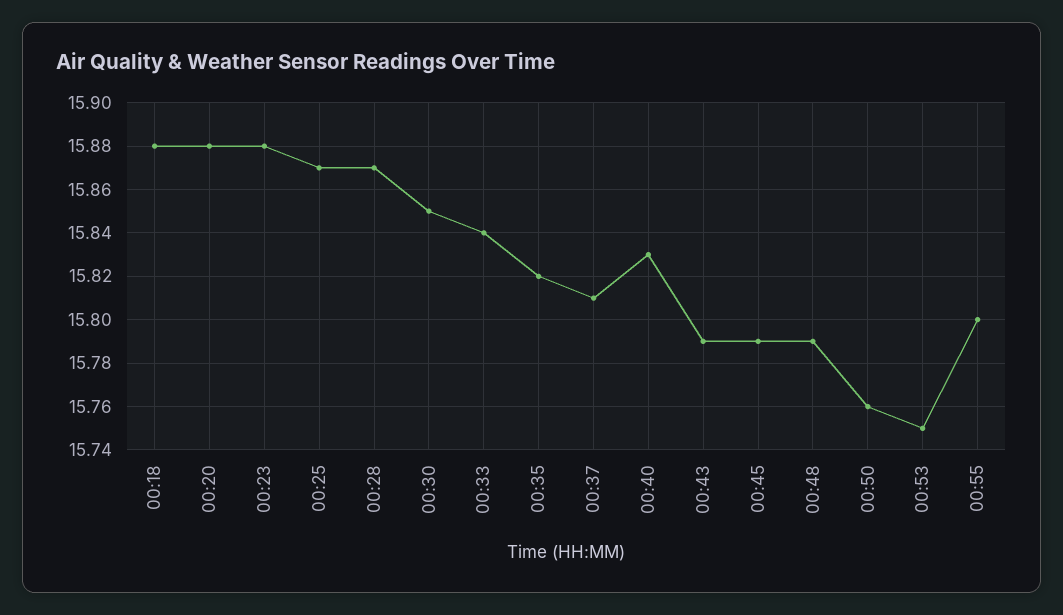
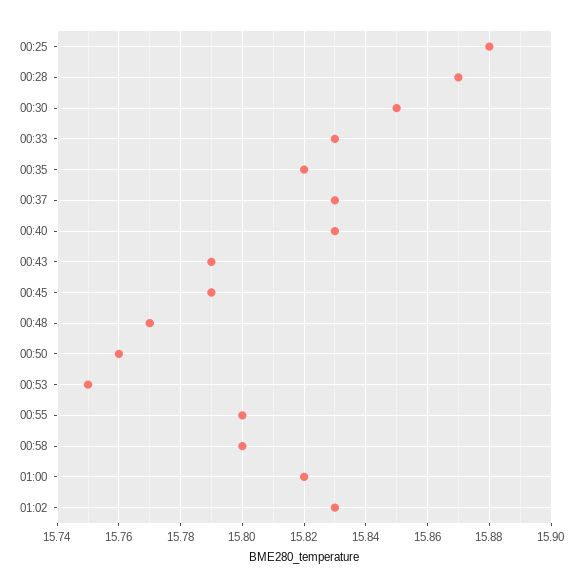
00:18: 15.88 -> none
00:20: 15.88 -> none
00:23: 15.88 -> none
00:25: 15.87 -> 15.88
00:33: 15.84 -> 15.83
00:37: 15.81 -> 15.83
00:48: 15.79 -> 15.77
00:58: none -> 15.8
01:00: none -> 15.82
01:02: none -> 15.83

